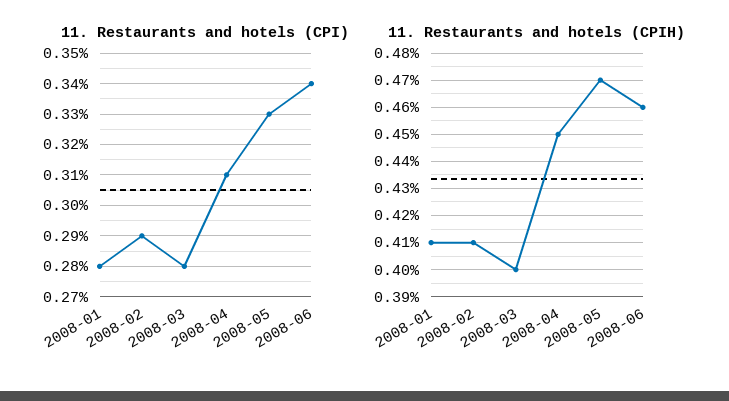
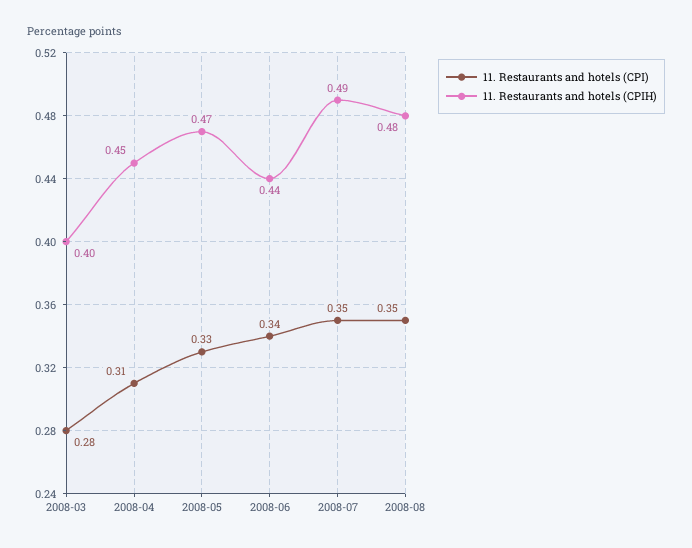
11. Restaurants and hotels (CPI), 2008-01: 0.28 -> none
11. Restaurants and hotels (CPI), 2008-02: 0.29 -> none
11. Restaurants and hotels (CPIH), 2008-01: 0.41 -> none
11. Restaurants and hotels (CPIH), 2008-02: 0.41 -> none
11. Restaurants and hotels (CPIH), 2008-06: 0.46 -> 0.44
11. Restaurants and hotels (CPI), 2008-07: none -> 0.35
11. Restaurants and hotels (CPIH), 2008-07: none -> 0.49
11. Restaurants and hotels (CPI), 2008-08: none -> 0.35
11. Restaurants and hotels (CPIH), 2008-08: none -> 0.48

